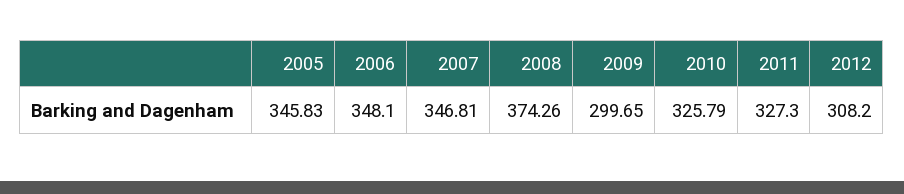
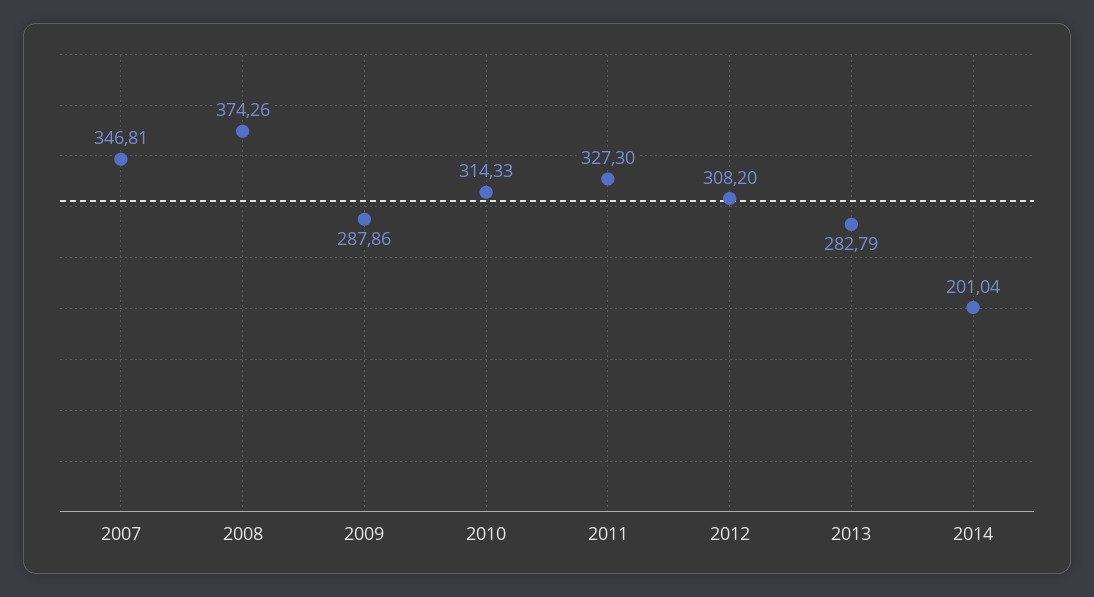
2005: 345.83 -> none
2006: 348.1 -> none
2009: 299.65 -> 287.86
2010: 325.79 -> 314.33
2013: none -> 282.79
2014: none -> 201.04

